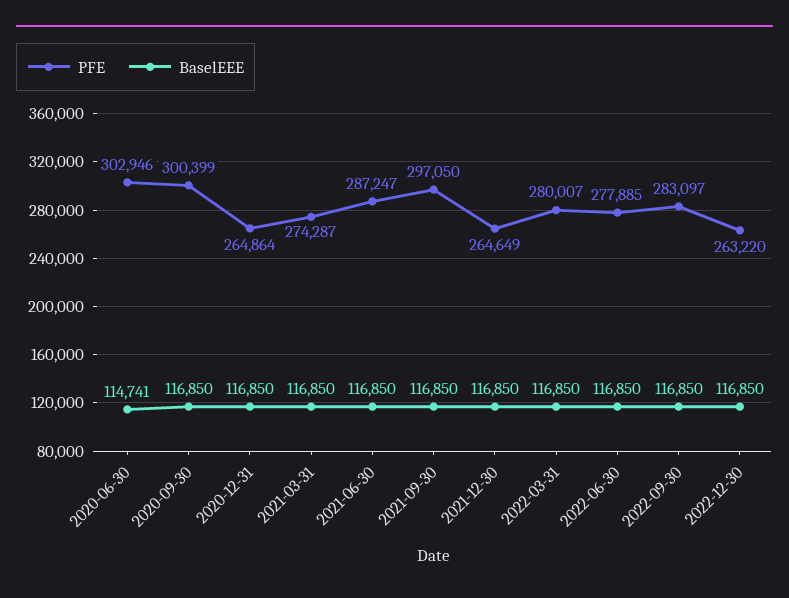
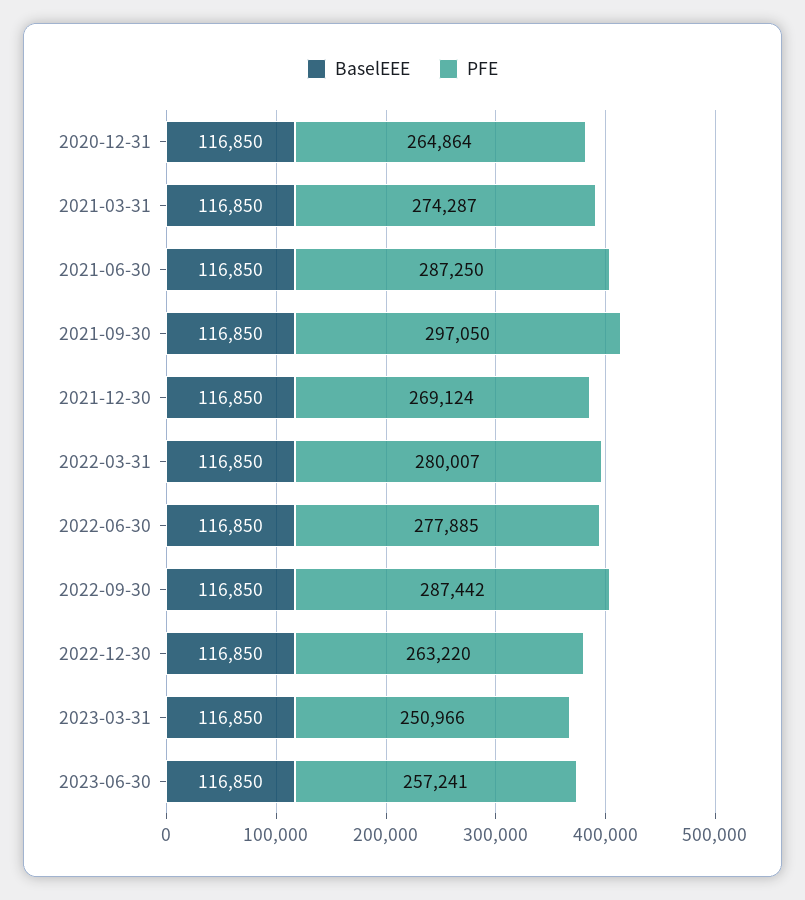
PFE, 2020-06-30: 302946 -> none
BaselEEE, 2020-06-30: 114741 -> none
PFE, 2020-09-30: 300399 -> none
BaselEEE, 2020-09-30: 116850 -> none
PFE, 2021-06-30: 287247 -> 287250
PFE, 2021-12-30: 264649 -> 269124
PFE, 2022-09-30: 283097 -> 287442
BaselEEE, 2023-03-31: none -> 116850
PFE, 2023-03-31: none -> 250966
BaselEEE, 2023-06-30: none -> 116850
PFE, 2023-06-30: none -> 257241

